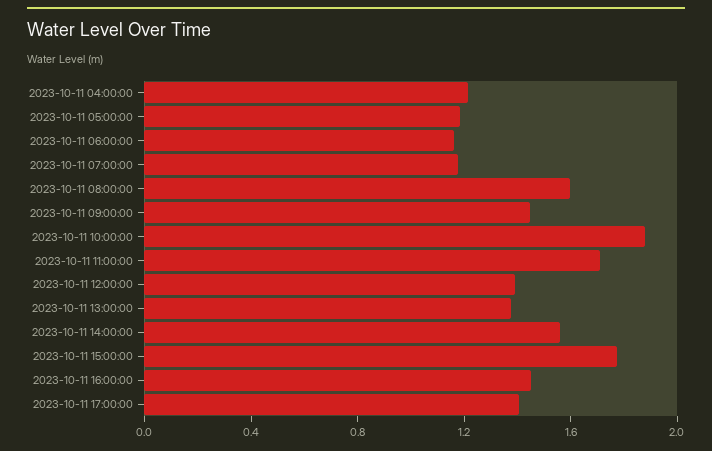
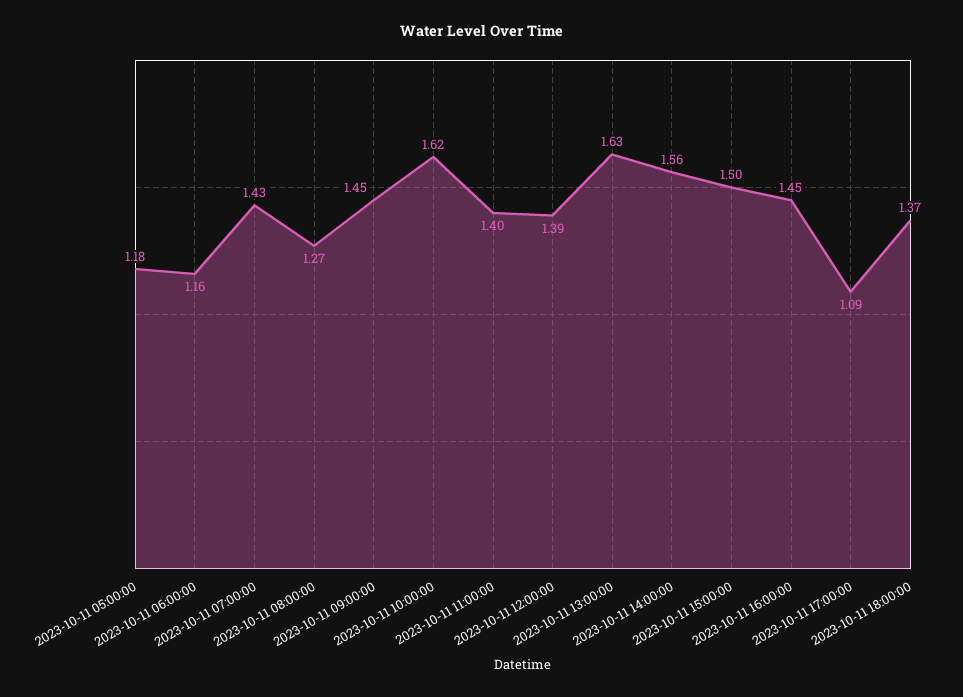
2023-10-11 04:00:00: 1.2 -> none
2023-10-11 07:00:00: 1.2 -> 1.43
2023-10-11 08:00:00: 1.6 -> 1.27
2023-10-11 10:00:00: 1.9 -> 1.62
2023-10-11 11:00:00: 1.7 -> 1.4
2023-10-11 13:00:00: 1.4 -> 1.63
2023-10-11 15:00:00: 1.8 -> 1.5
2023-10-11 17:00:00: 1.4 -> 1.09
2023-10-11 18:00:00: none -> 1.37

